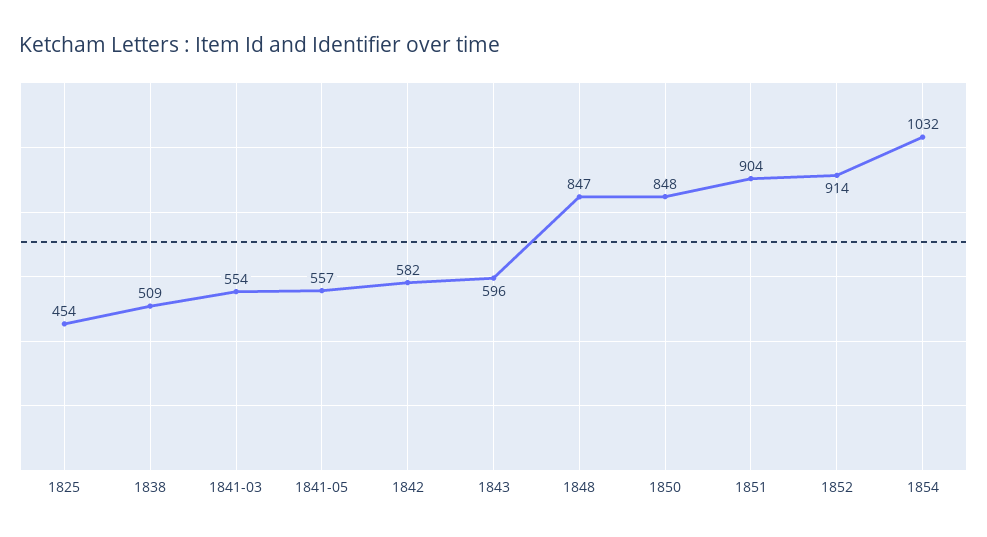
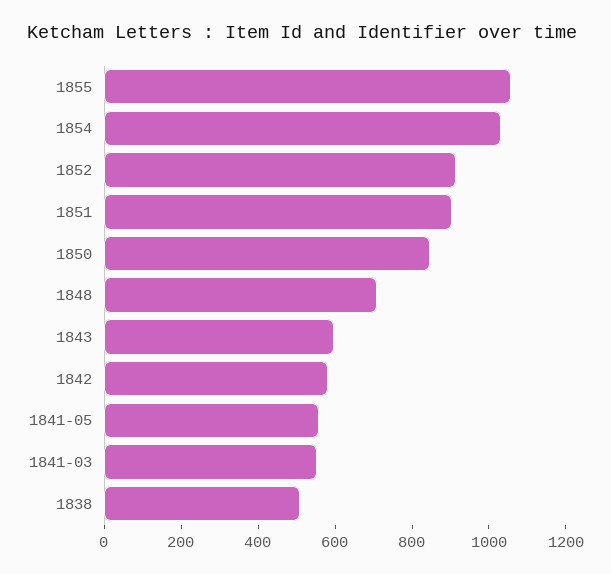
1825: 454 -> none
1848: 847 -> 700
1855: none -> 1050

